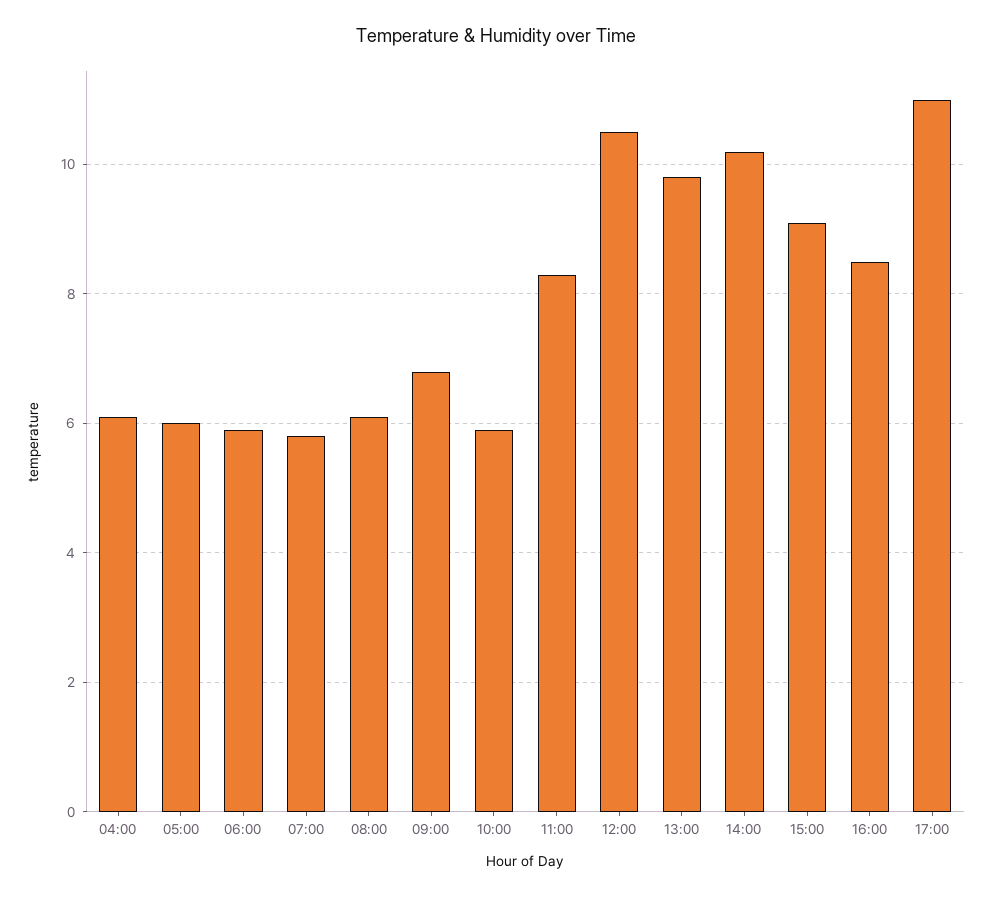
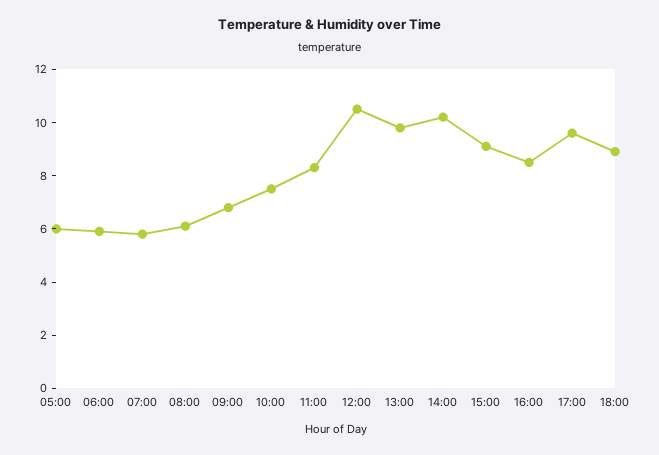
04:00: 6 -> none
10:00: 6 -> 7.5
17:00: 11 -> 9.5
18:00: none -> 9

